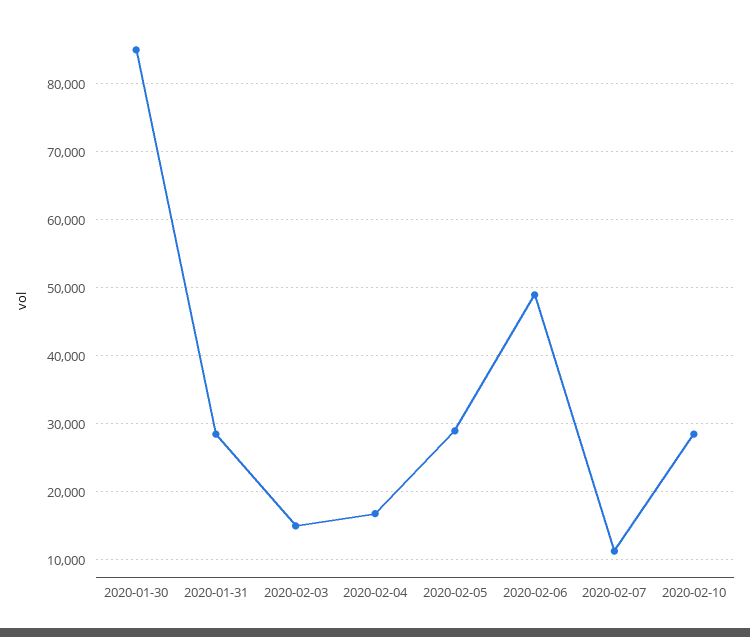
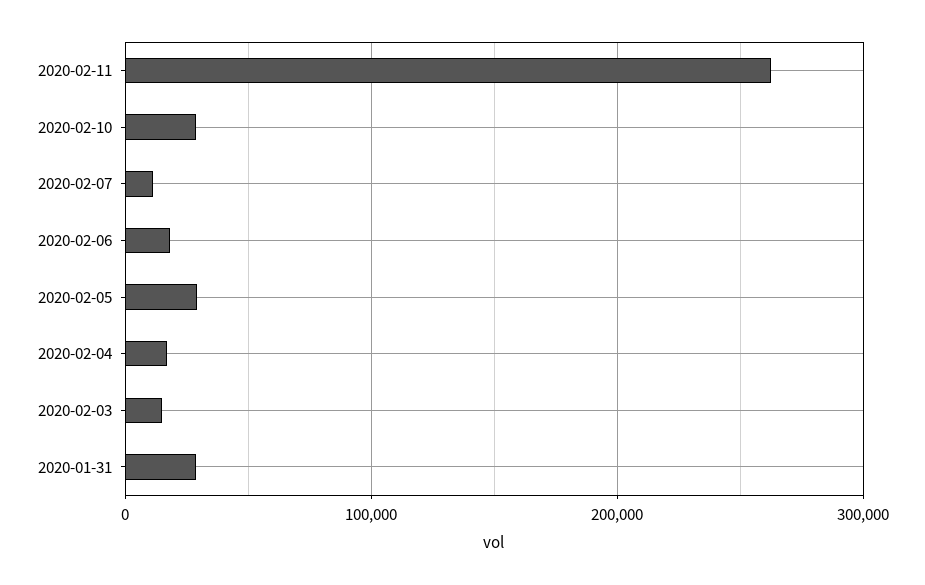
2020-01-30: 85000 -> none
2020-02-06: 49000 -> 20000
2020-02-11: none -> 260000

